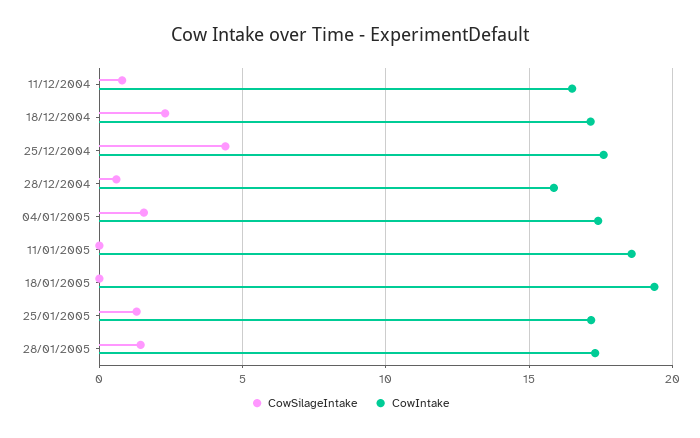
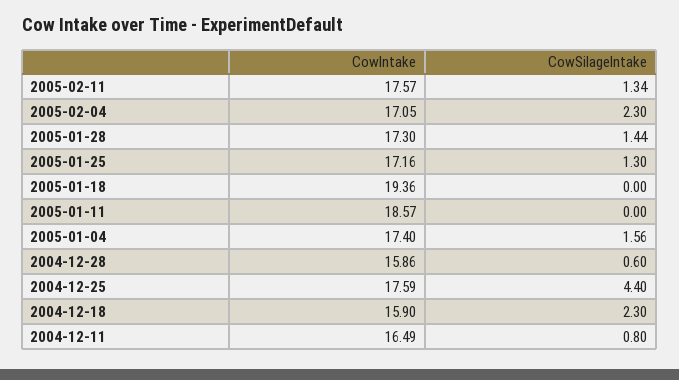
CowIntake, 18/12/2004: 17 -> 15.9
CowIntake, 2005-02-11: none -> 17.57
CowSilageIntake, 2005-02-11: none -> 1.34
CowIntake, 2005-02-04: none -> 17.05
CowSilageIntake, 2005-02-04: none -> 2.3

